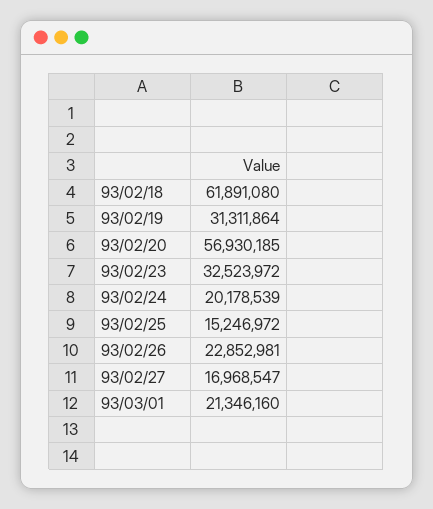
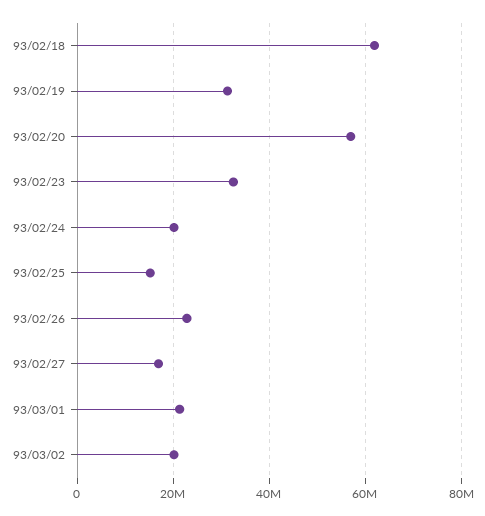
93/03/02: none -> 20000000

